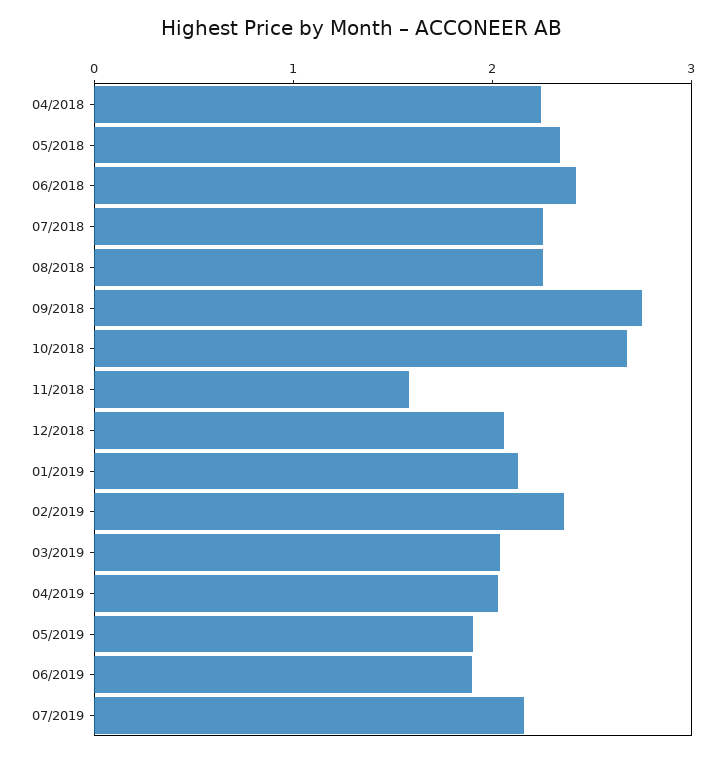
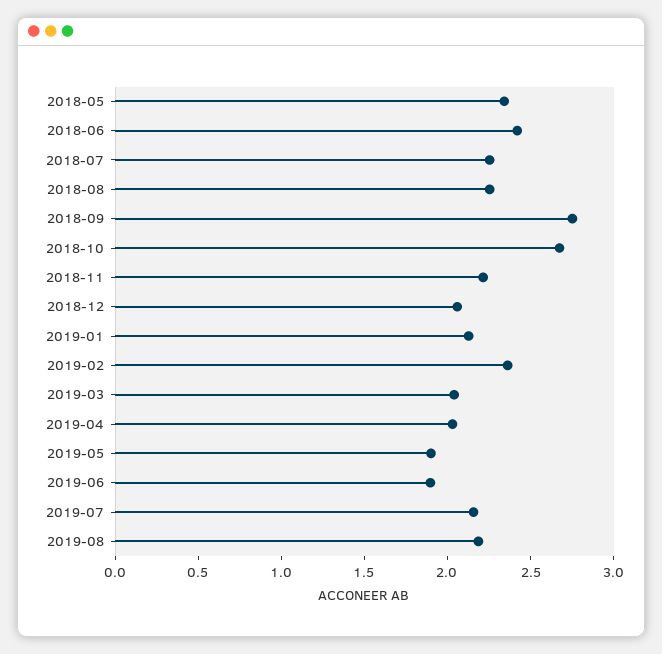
04/2018: 2.2 -> none
11/2018: 1.6 -> 2.2
2019-08: none -> 2.2

